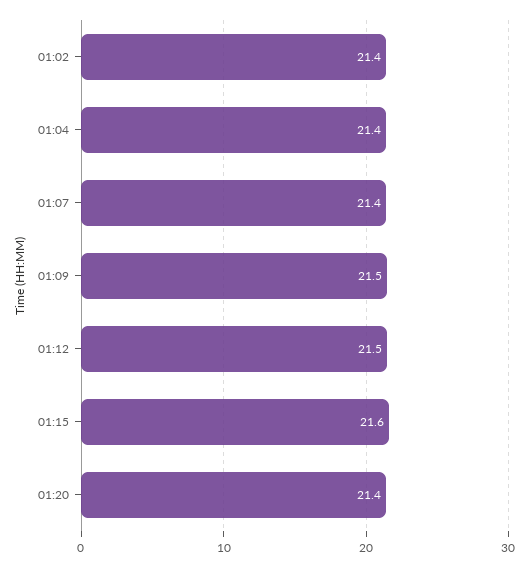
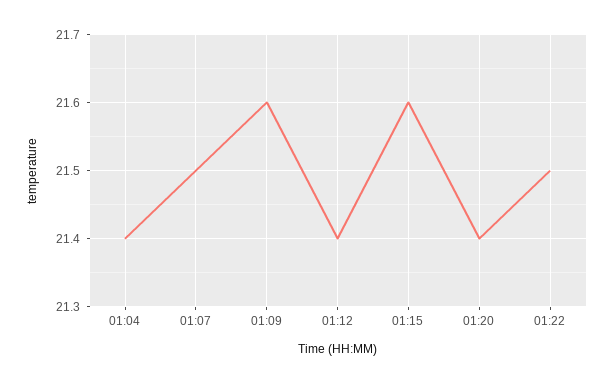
01:02: 21.4 -> none
01:07: 21.4 -> 21.5
01:09: 21.5 -> 21.6
01:12: 21.5 -> 21.4
01:22: none -> 21.5

